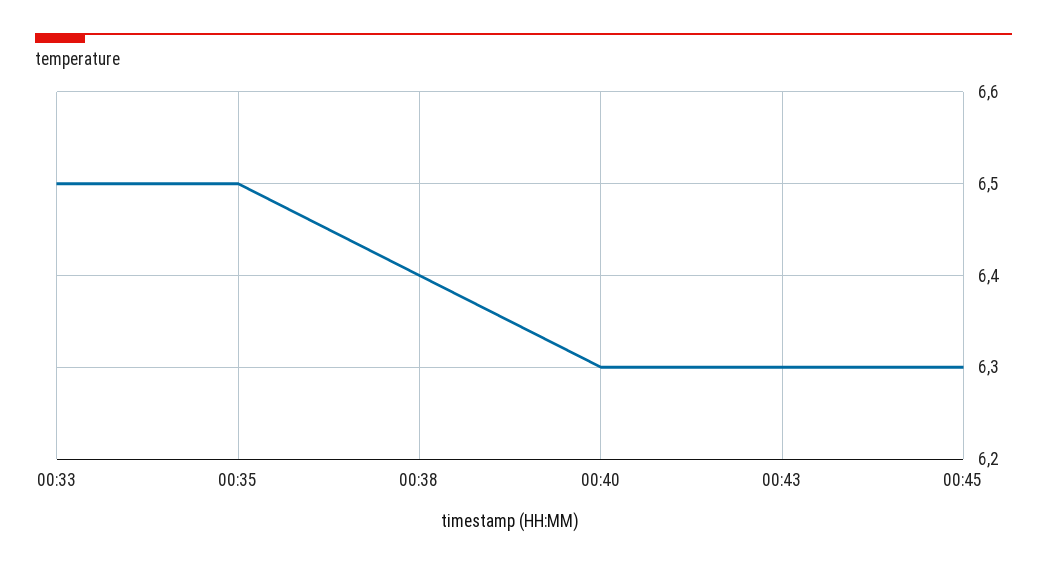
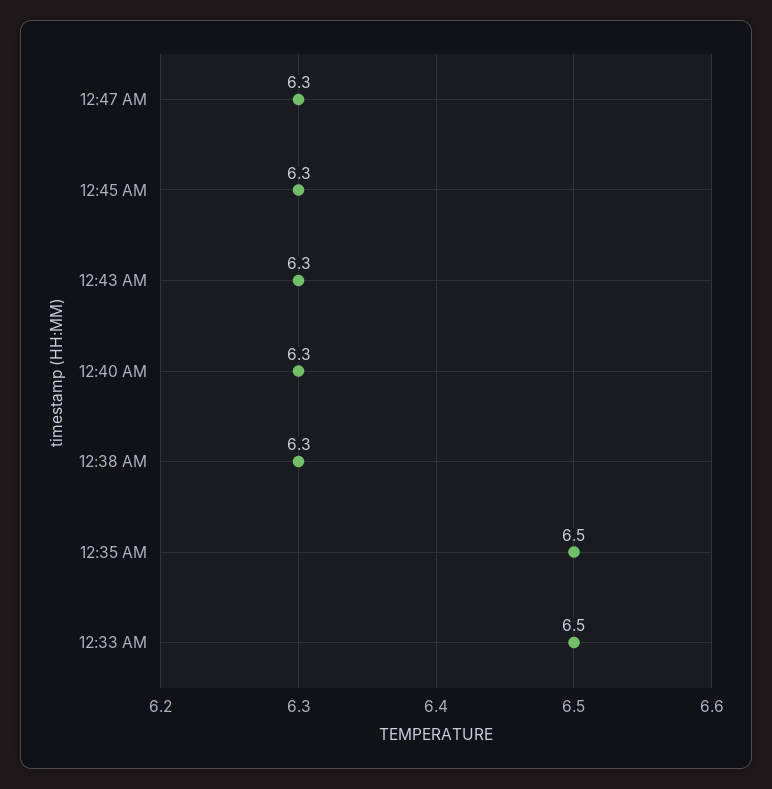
00:38: 6.4 -> 6.3
12:47 AM: none -> 6.3

